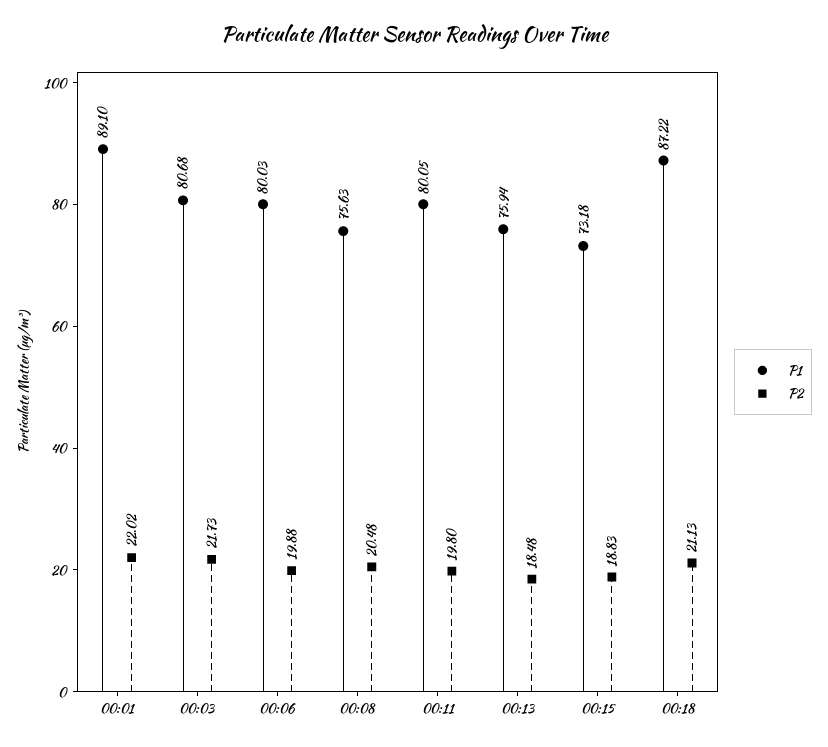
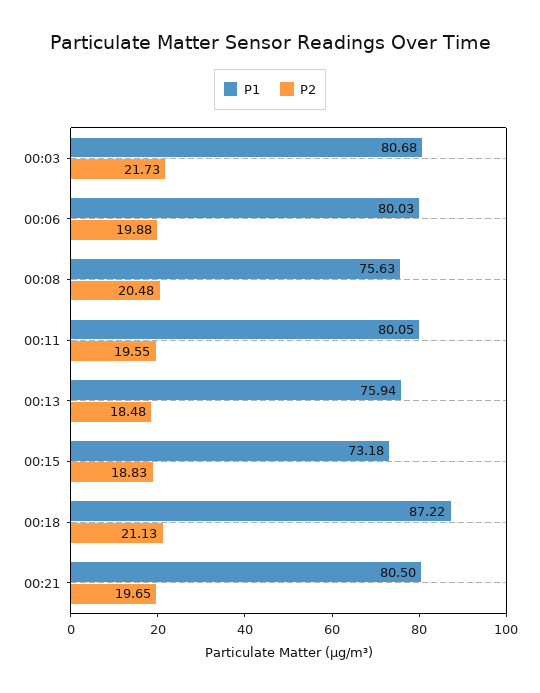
P1, 00:01: 89.1 -> none
P2, 00:01: 22.02 -> none
P2, 00:11: 19.8 -> 19.55
P1, 00:21: none -> 80.5
P2, 00:21: none -> 19.65

